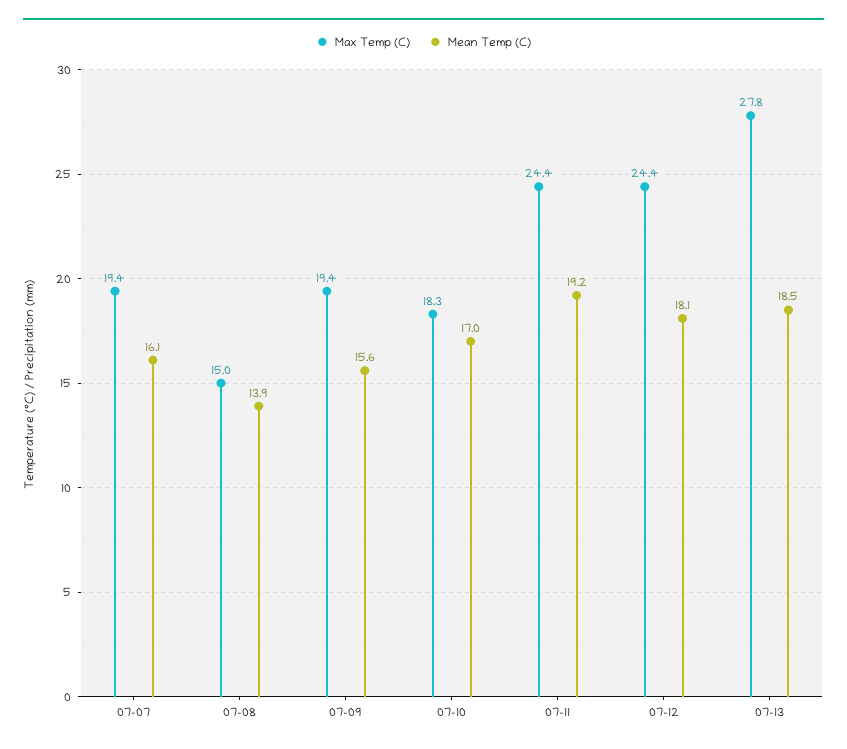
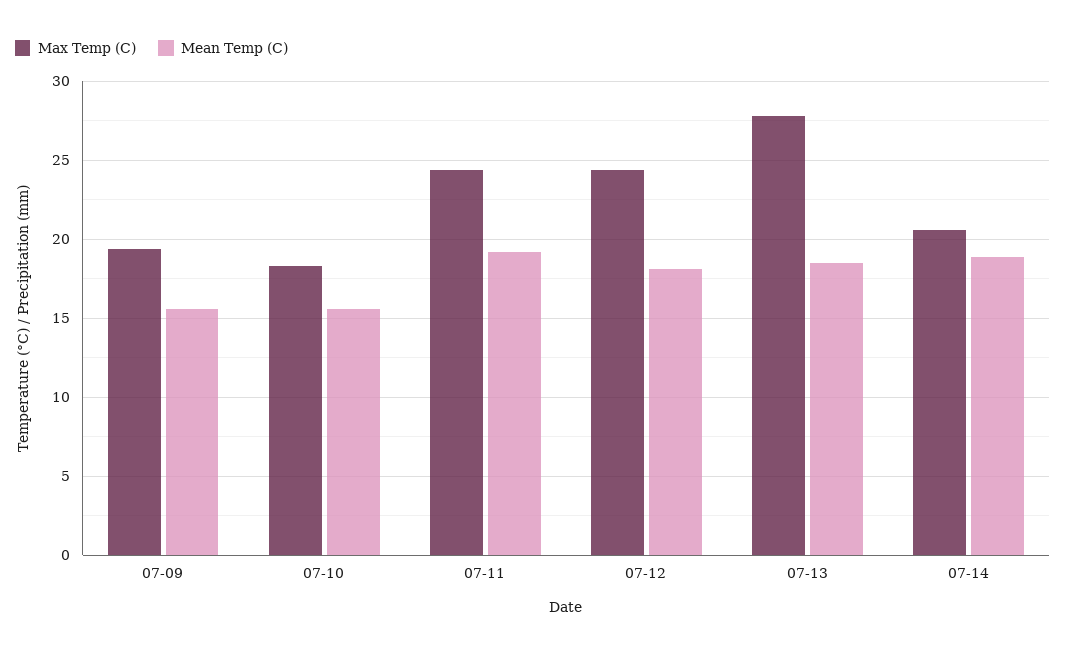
Max Temp (C), 07-07: 19.4 -> none
Mean Temp (C), 07-07: 16.1 -> none
Max Temp (C), 07-08: 15 -> none
Mean Temp (C), 07-08: 13.9 -> none
Mean Temp (C), 07-10: 17 -> 15.5
Max Temp (C), 07-14: none -> 20.5
Mean Temp (C), 07-14: none -> 19

